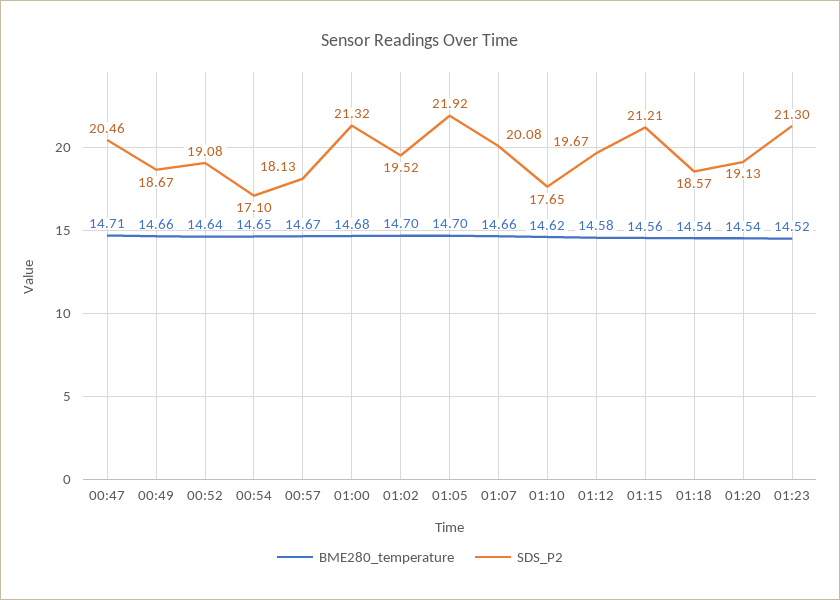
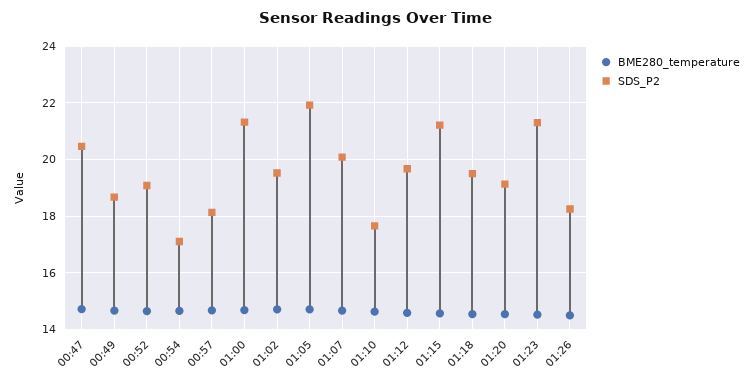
SDS_P2, 01:18: 18.57 -> 19.5
BME280_temperature, 01:26: none -> 14.5
SDS_P2, 01:26: none -> 18.25

